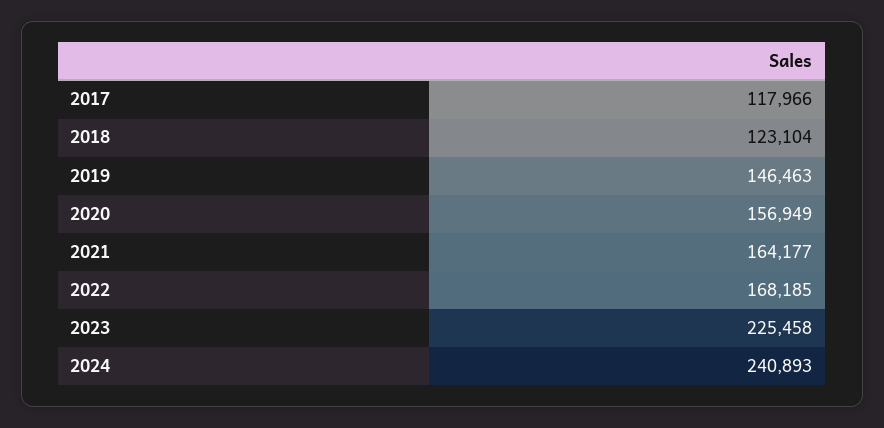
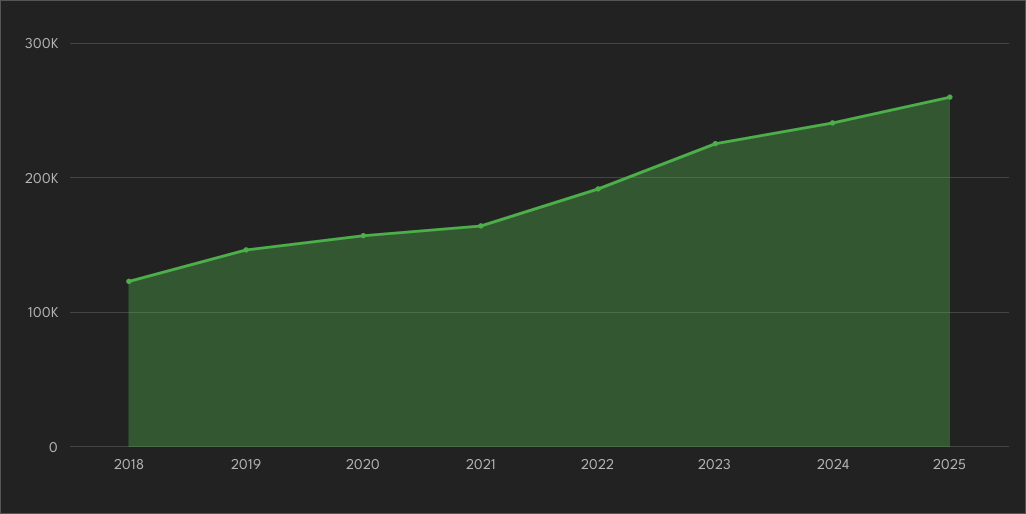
2017: 117966 -> none
2022: 168185 -> 190000
2025: none -> 260000

